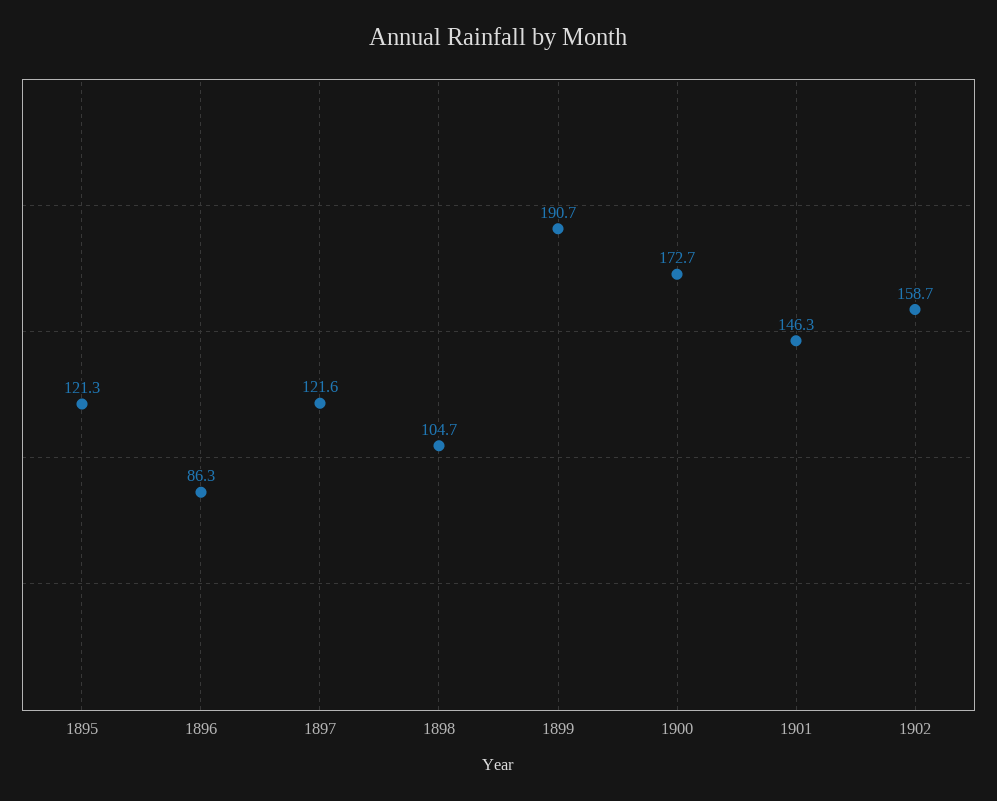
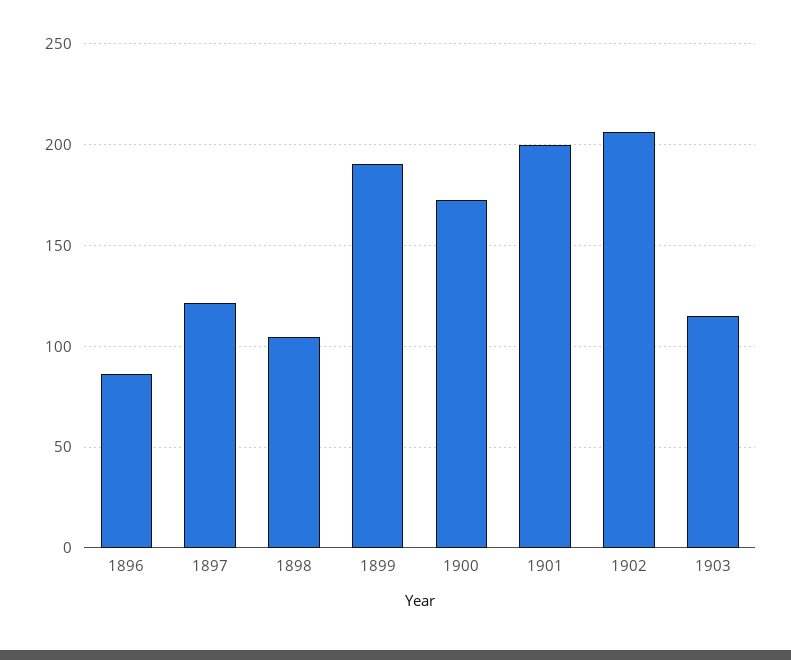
1895: 121.3 -> none
1901: 146.3 -> 200
1902: 158.7 -> 205
1903: none -> 115

